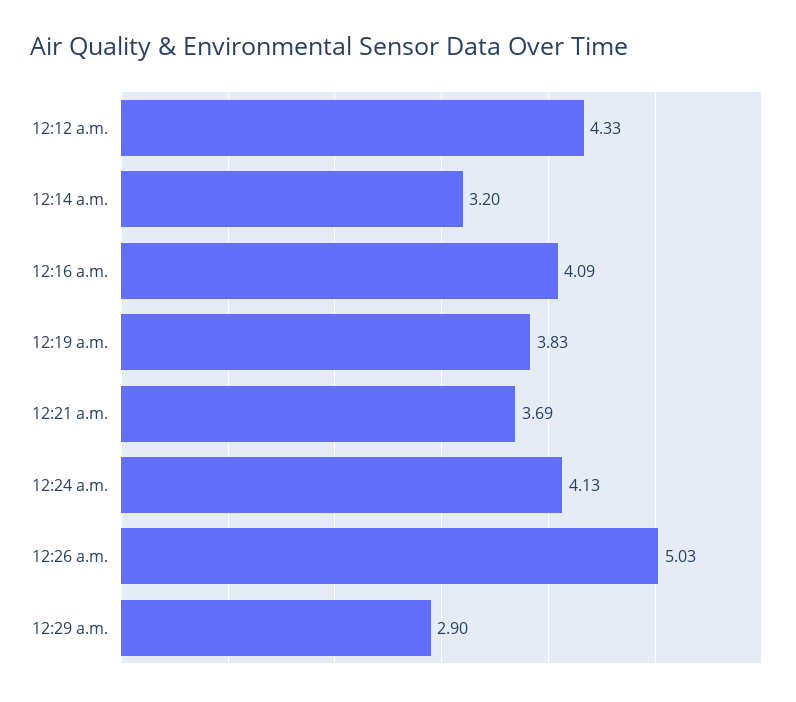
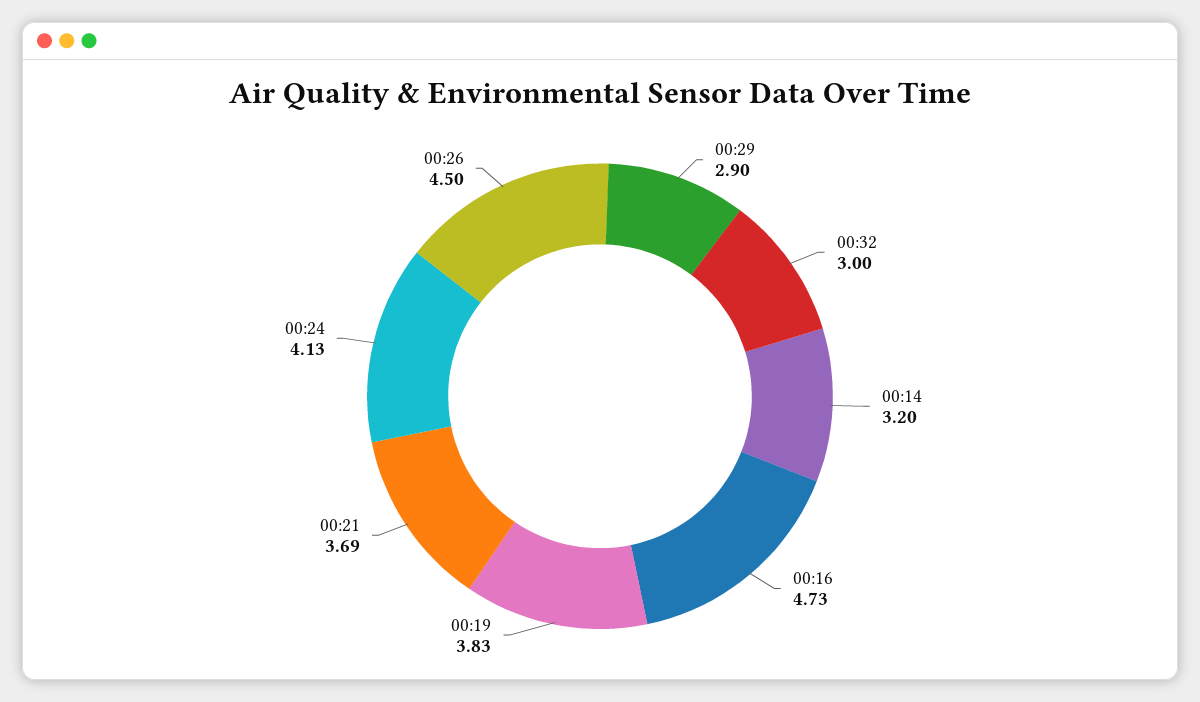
12:12 a.m.: 4.33 -> none
12:16 a.m.: 4.09 -> 4.73
12:26 a.m.: 5.03 -> 4.5
00:32: none -> 3

